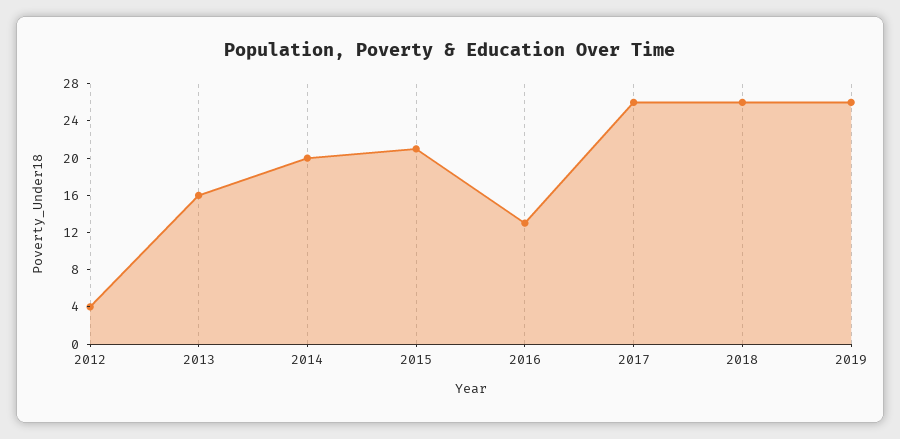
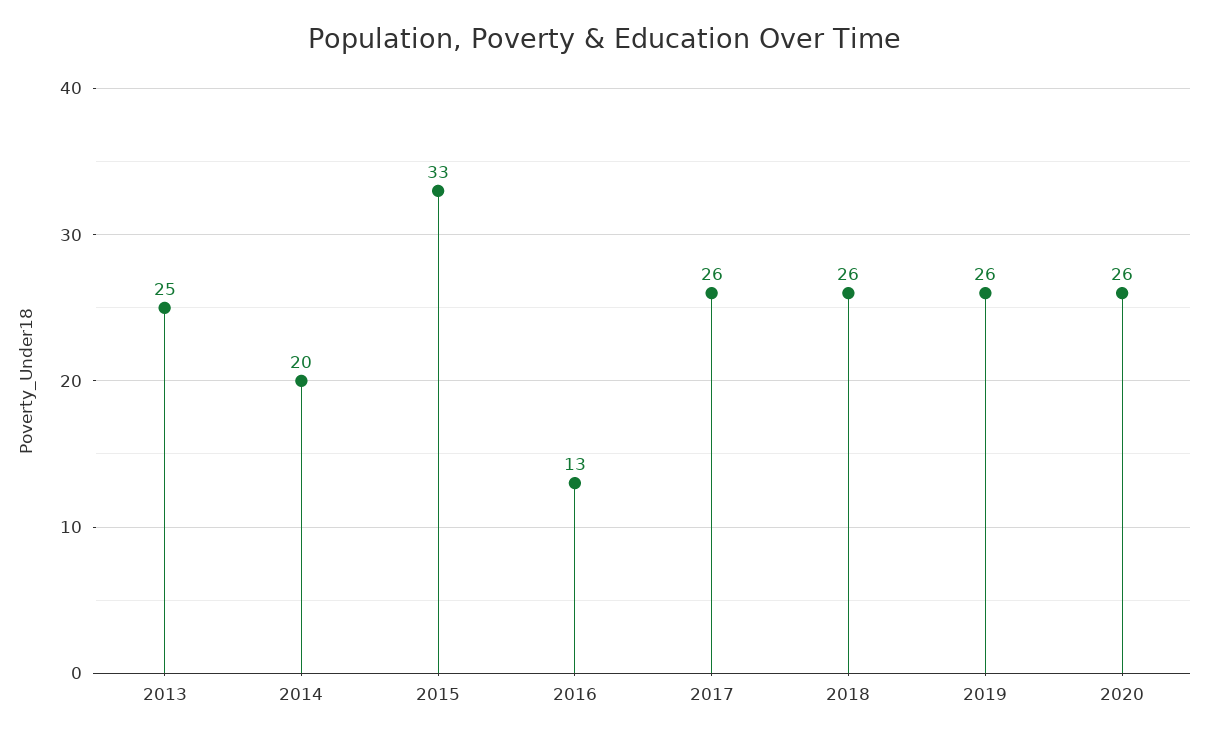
2012: 4 -> none
2013: 16 -> 25
2015: 21 -> 33
2020: none -> 26

